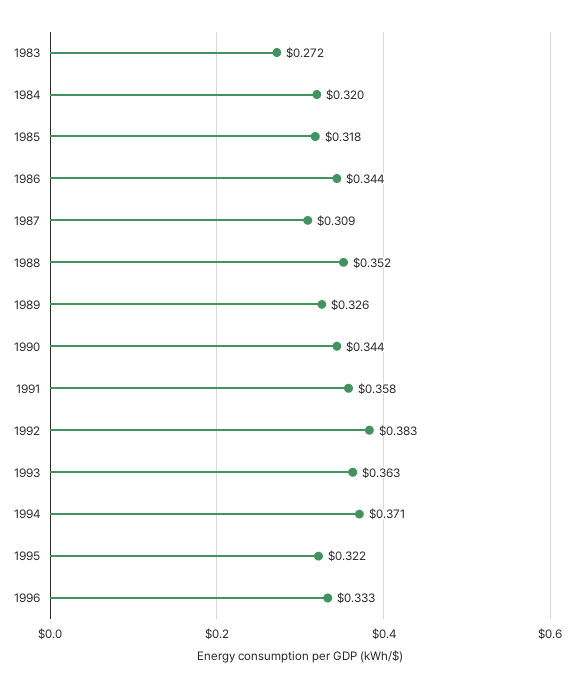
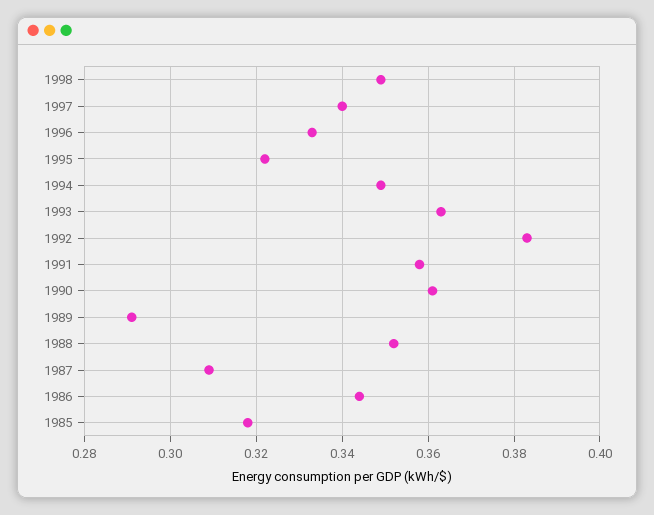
1983: 0.272 -> none
1984: 0.32 -> none
1989: 0.326 -> 0.29
1990: 0.344 -> 0.36
1994: 0.371 -> 0.35
1998: none -> 0.35
1997: none -> 0.34

